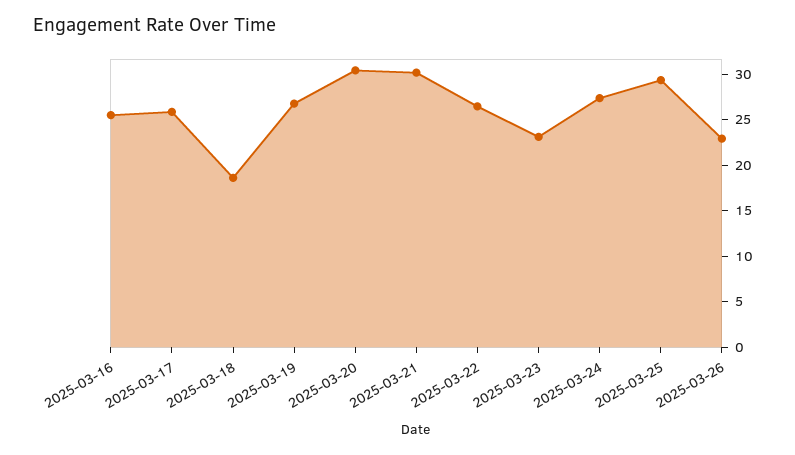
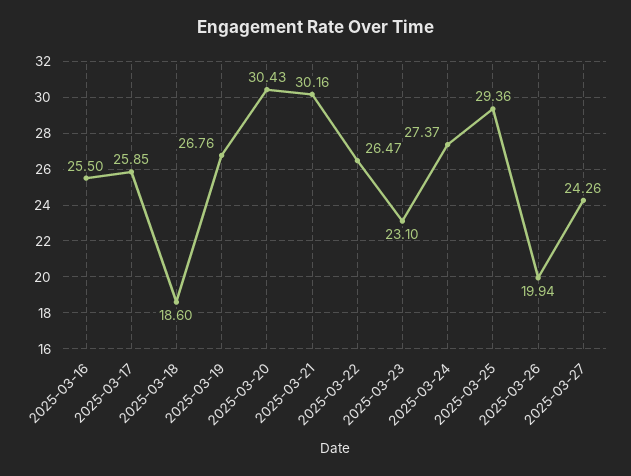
2025-03-26: 23 -> 19.94
2025-03-27: none -> 24.26

